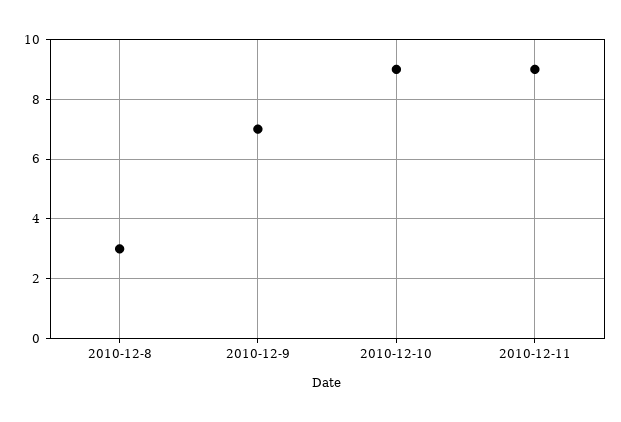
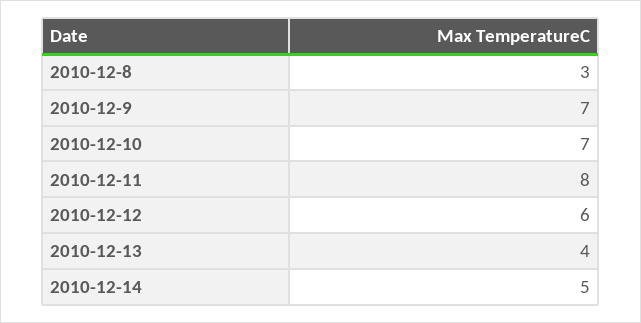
2010-12-10: 9 -> 7
2010-12-11: 9 -> 8
2010-12-12: none -> 6
2010-12-13: none -> 4
2010-12-14: none -> 5

